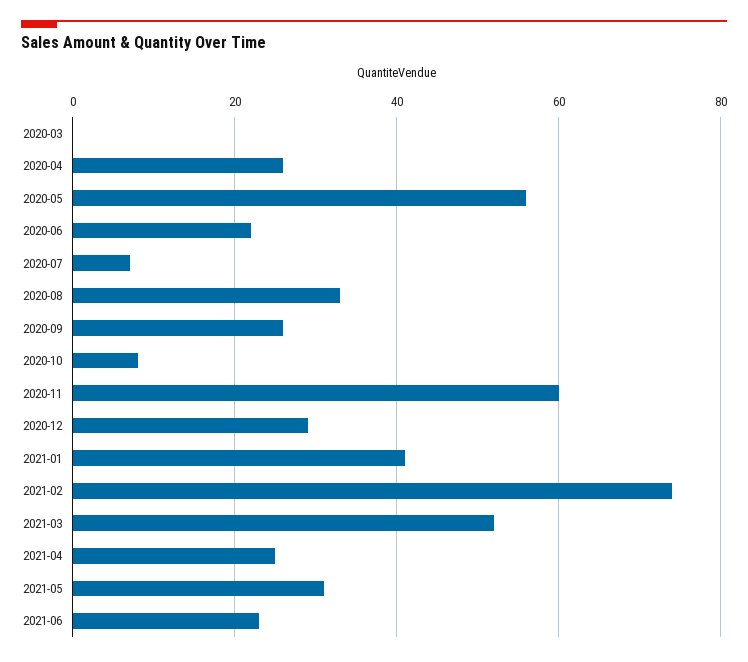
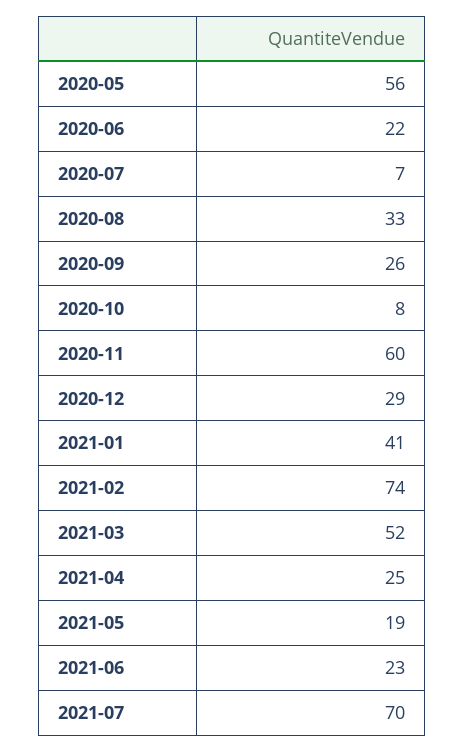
2020-03: 0 -> none
2020-04: 25 -> none
2021-05: 30 -> 19
2021-07: none -> 70

